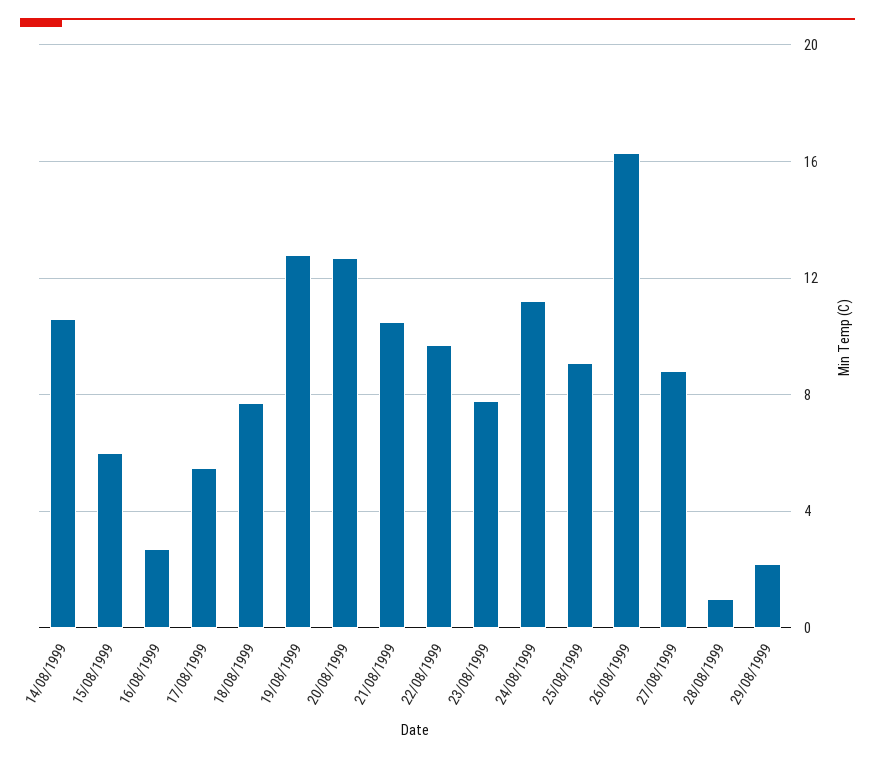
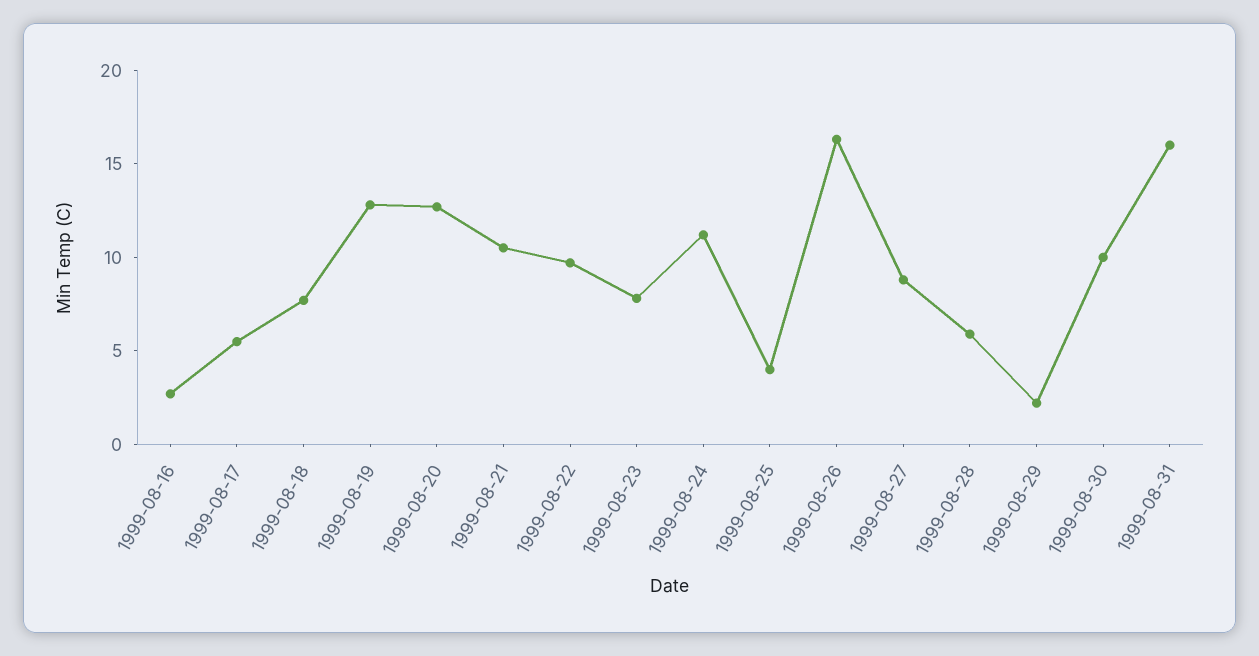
14/08/1999: 10.5 -> none
15/08/1999: 6 -> none
25/08/1999: 9 -> 4
28/08/1999: 1 -> 6
1999-08-30: none -> 10
1999-08-31: none -> 16

